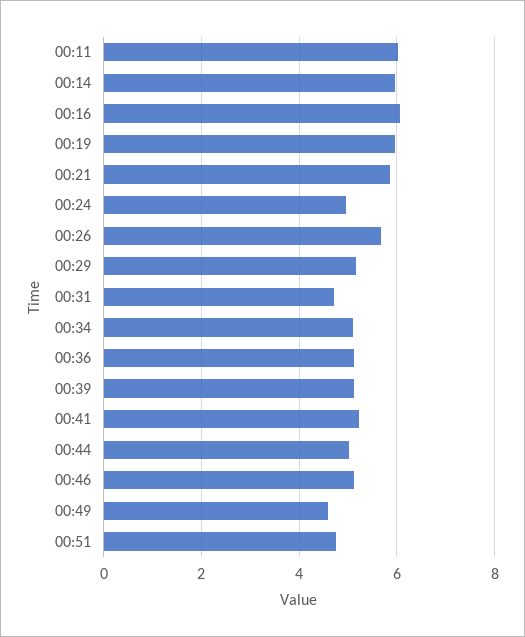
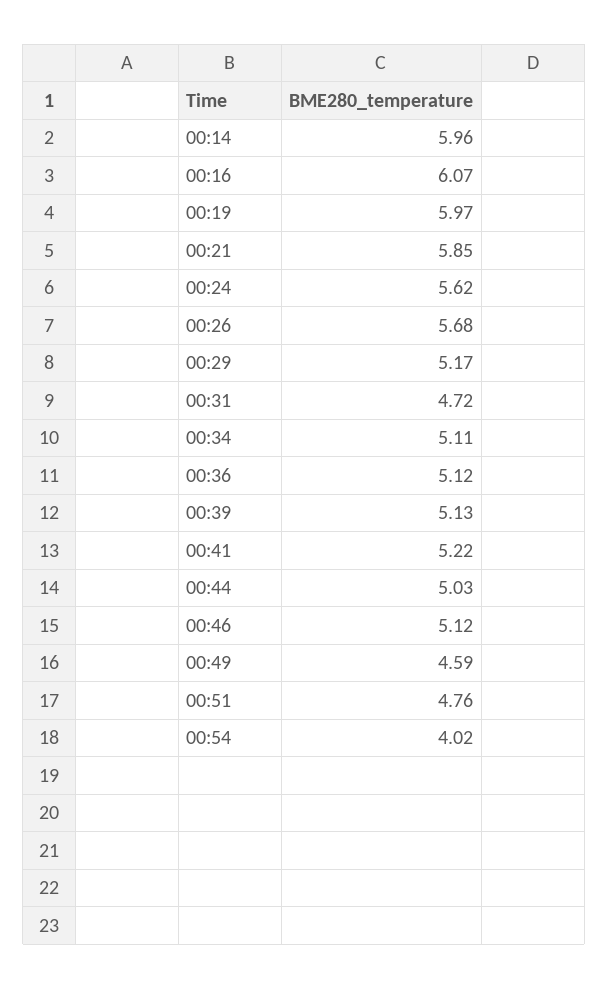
00:11: 6 -> none
00:24: 5 -> 5.62
00:54: none -> 4.02

